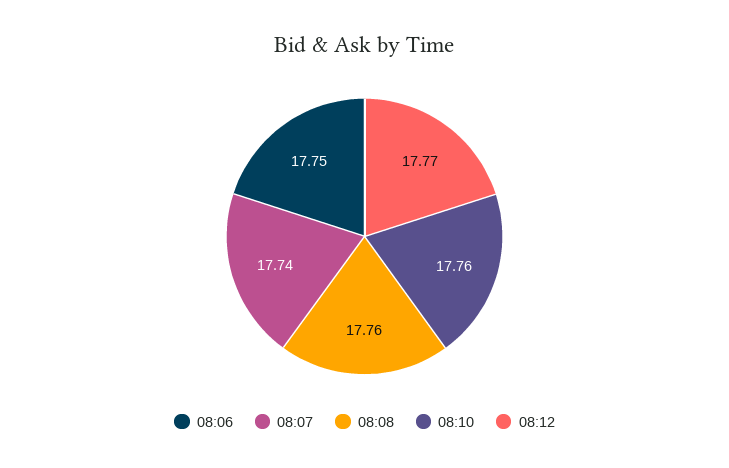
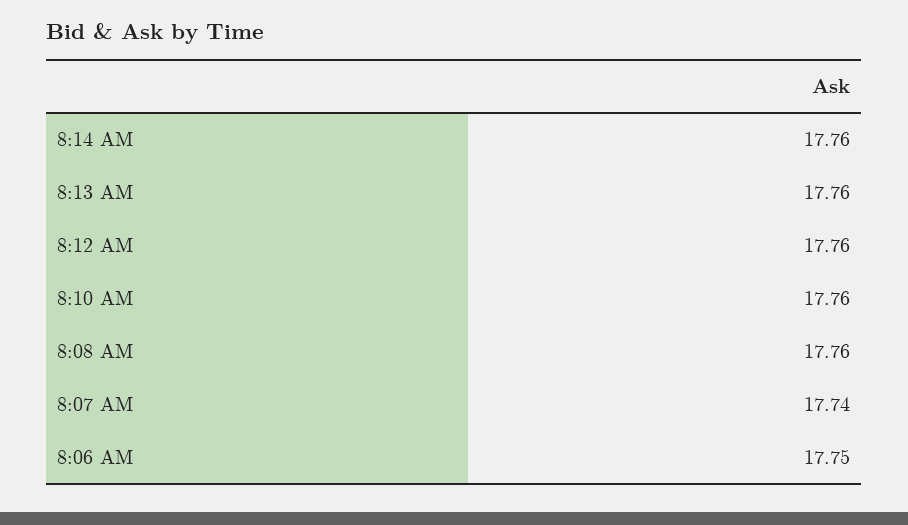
08:12: 17.77 -> 17.76
8:14 AM: none -> 17.76
8:13 AM: none -> 17.76

